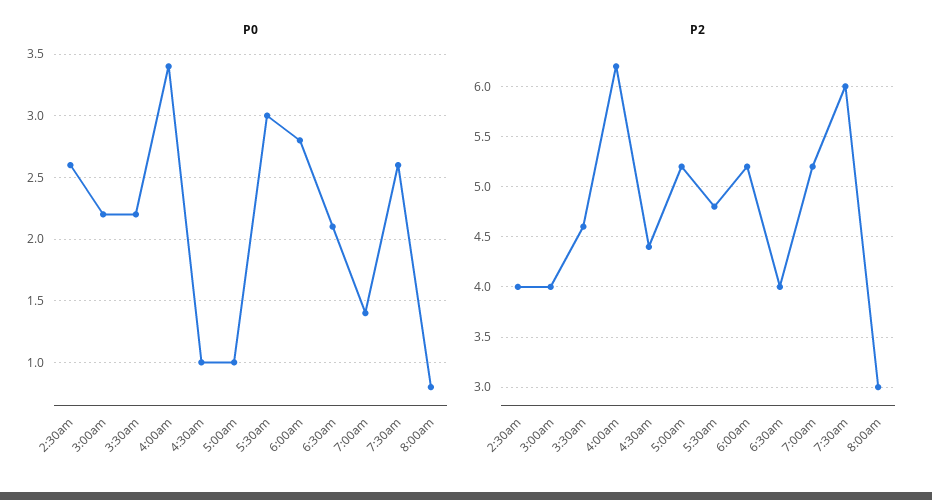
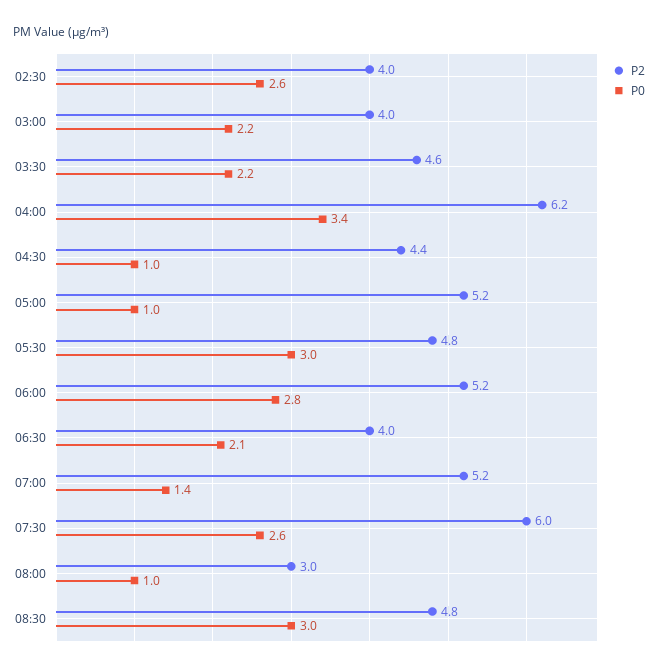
P0, 8:00am: 0.8 -> 1
P2, 08:30: none -> 4.8
P0, 08:30: none -> 3

